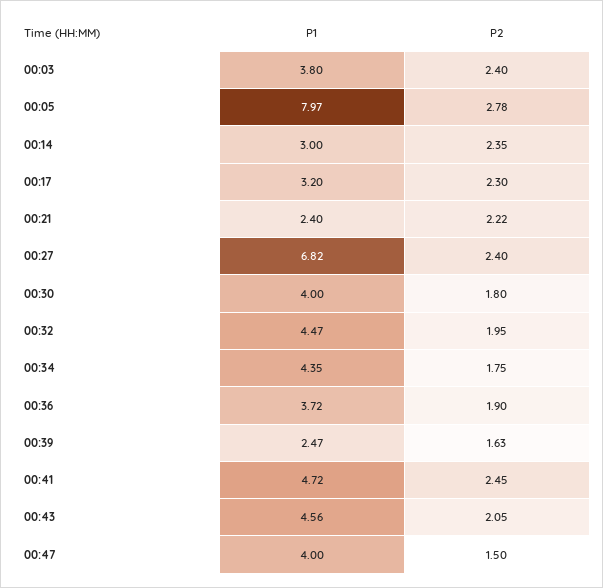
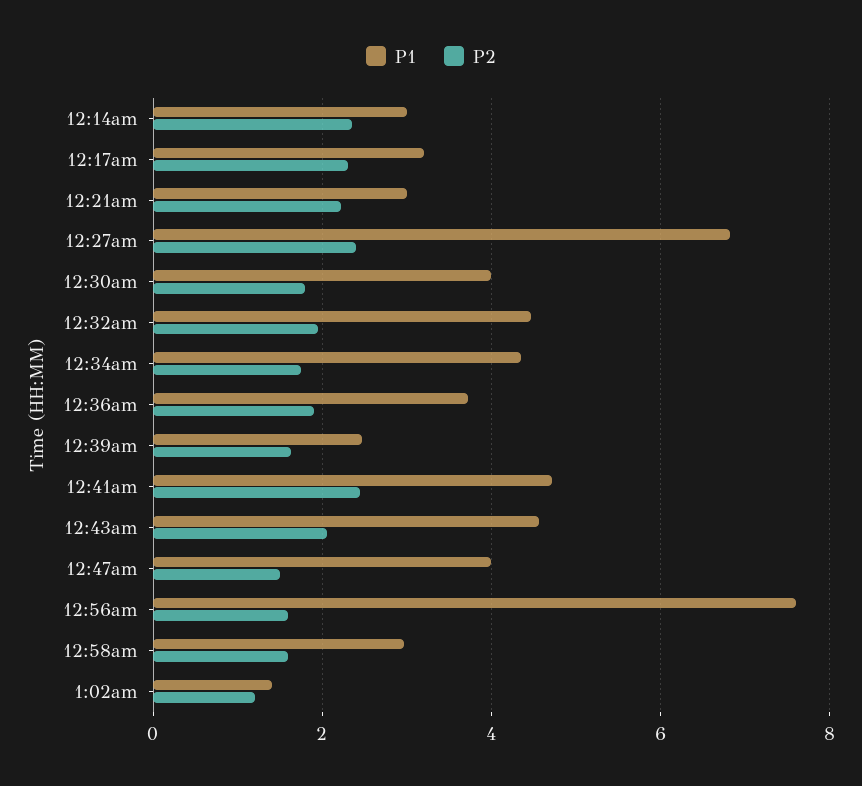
P1, 00:03: 3.8 -> none
P2, 00:03: 2.4 -> none
P1, 00:05: 7.97 -> none
P2, 00:05: 2.78 -> none
P1, 00:21: 2.4 -> 3
P1, 12:56am: none -> 7.6
P2, 12:56am: none -> 1.6
P1, 12:58am: none -> 3
P2, 12:58am: none -> 1.6
P1, 1:02am: none -> 1.4
P2, 1:02am: none -> 1.2

